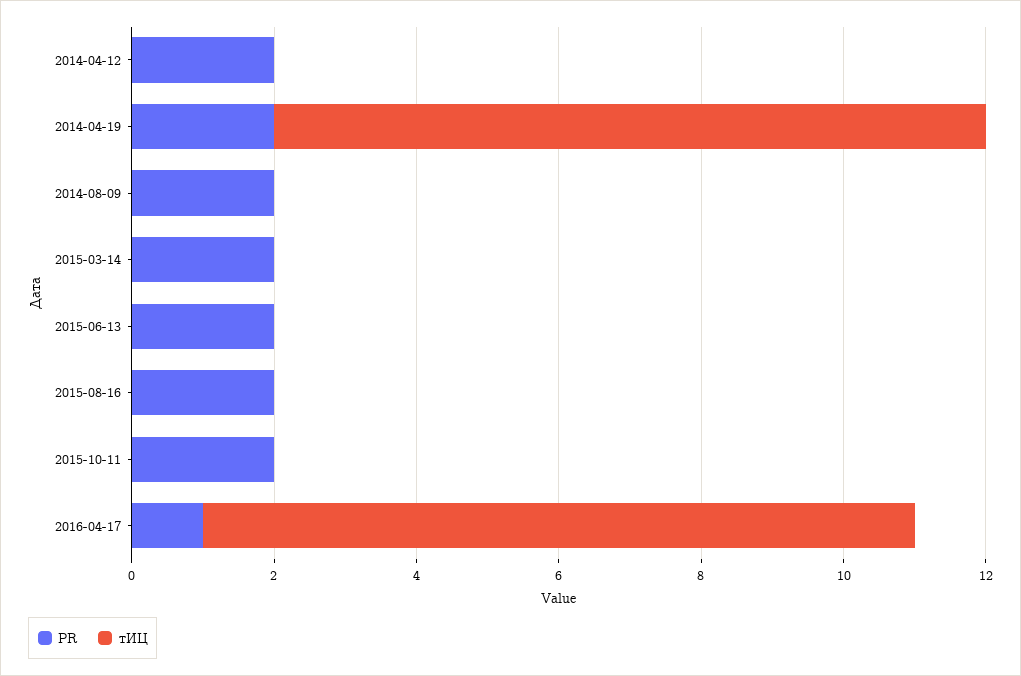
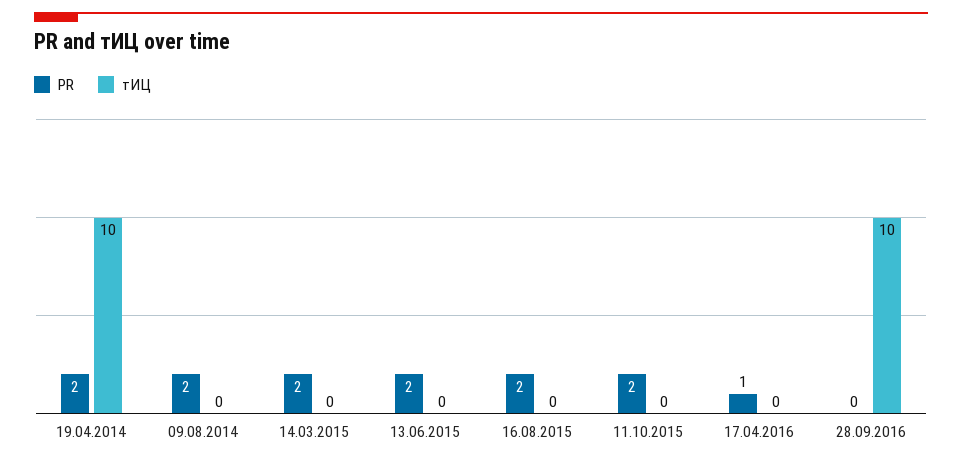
PR, 2014-04-12: 2 -> none
тИЦ, 2014-04-12: 0 -> none
тИЦ, 2016-04-17: 10 -> 0
PR, 28.09.2016: none -> 0
тИЦ, 28.09.2016: none -> 10

